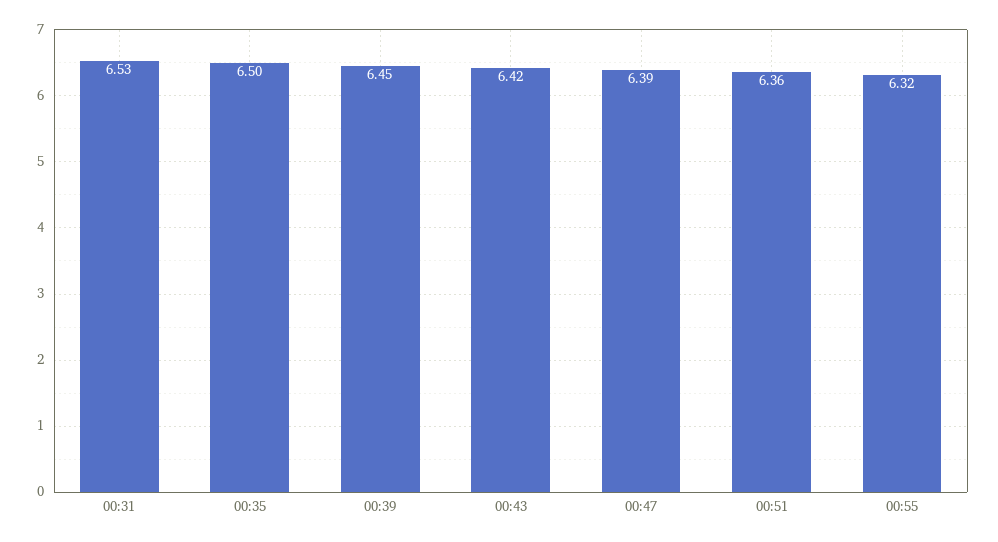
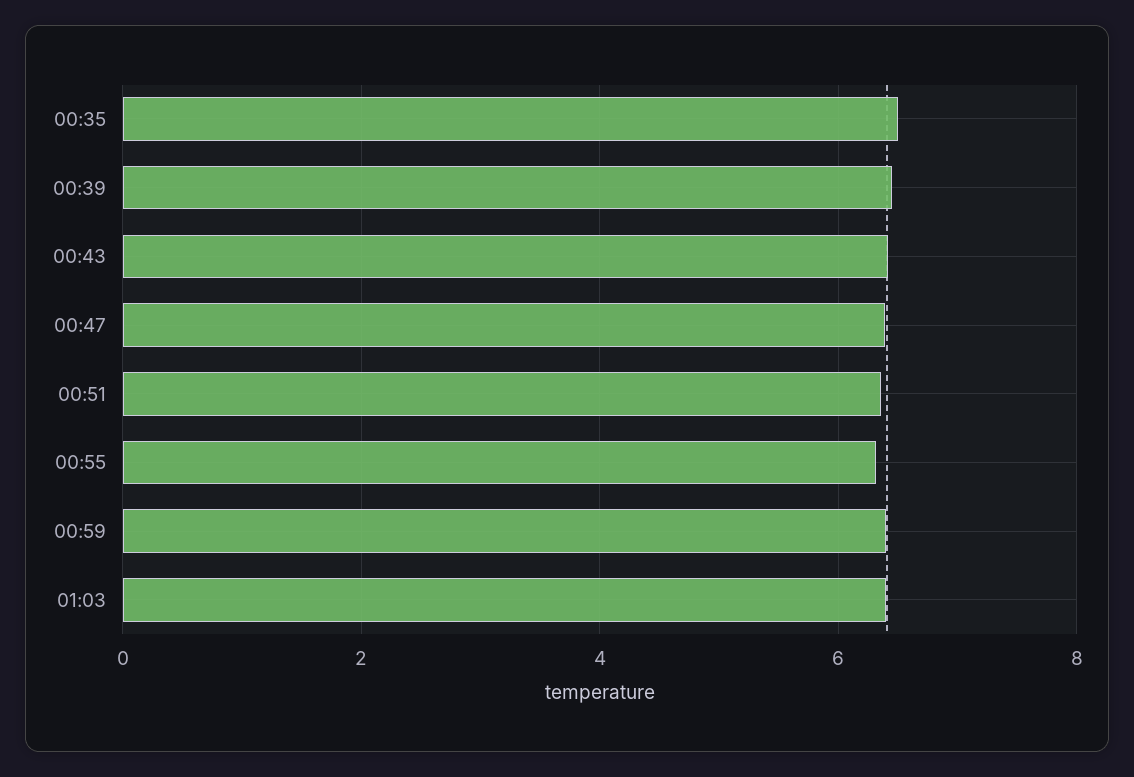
00:31: 6.53 -> none
00:59: none -> 6.4
01:03: none -> 6.4

